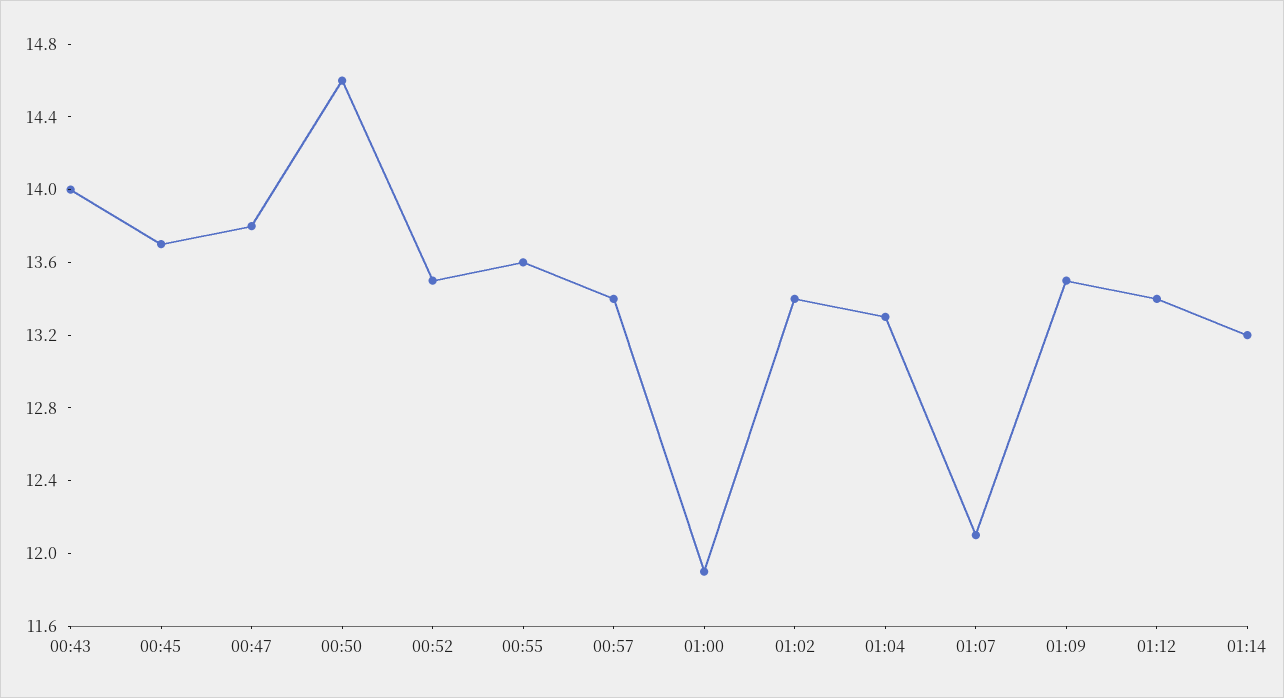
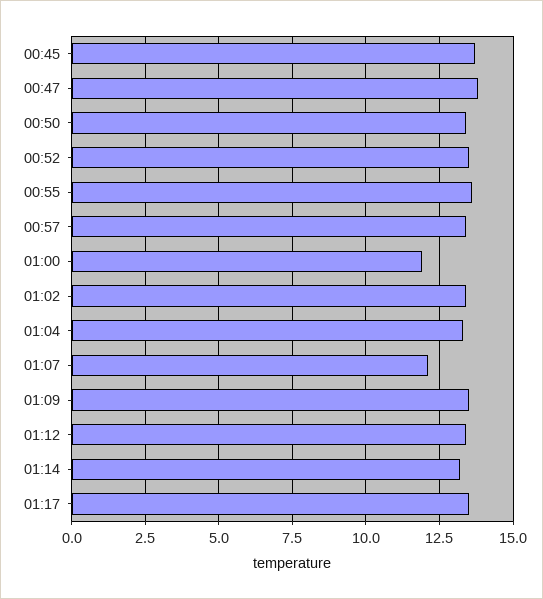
00:43: 14 -> none
00:50: 14.6 -> 13.5
01:17: none -> 13.5

